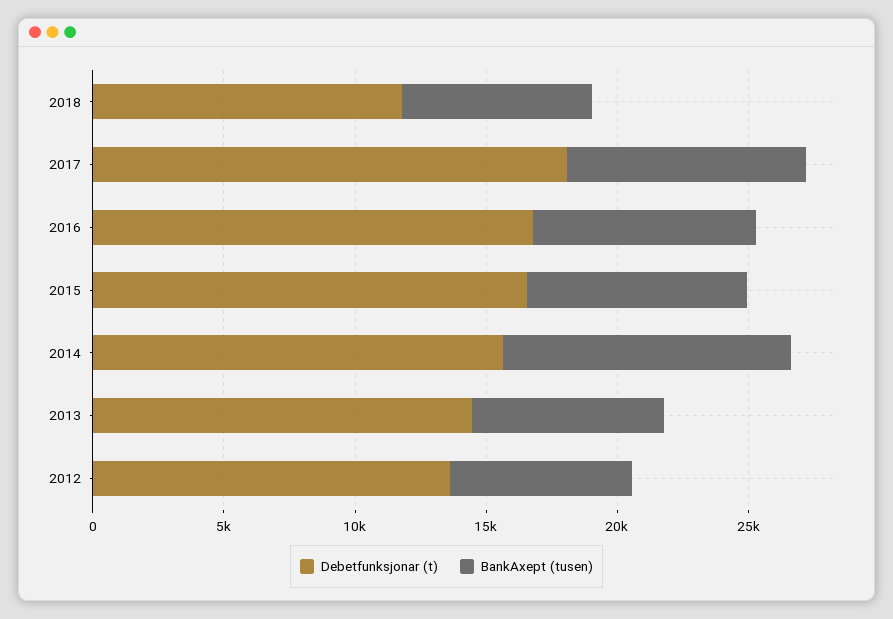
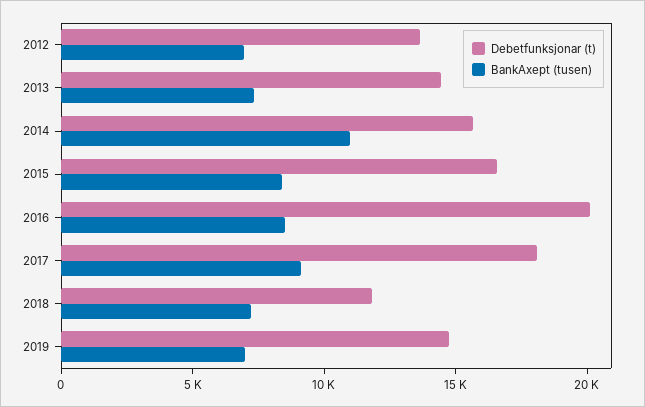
Debetfunksjonar (t), 2016: 17000 -> 20000
Debetfunksjonar (t), 2019: none -> 15000
BankAxept (tusen), 2019: none -> 7000

